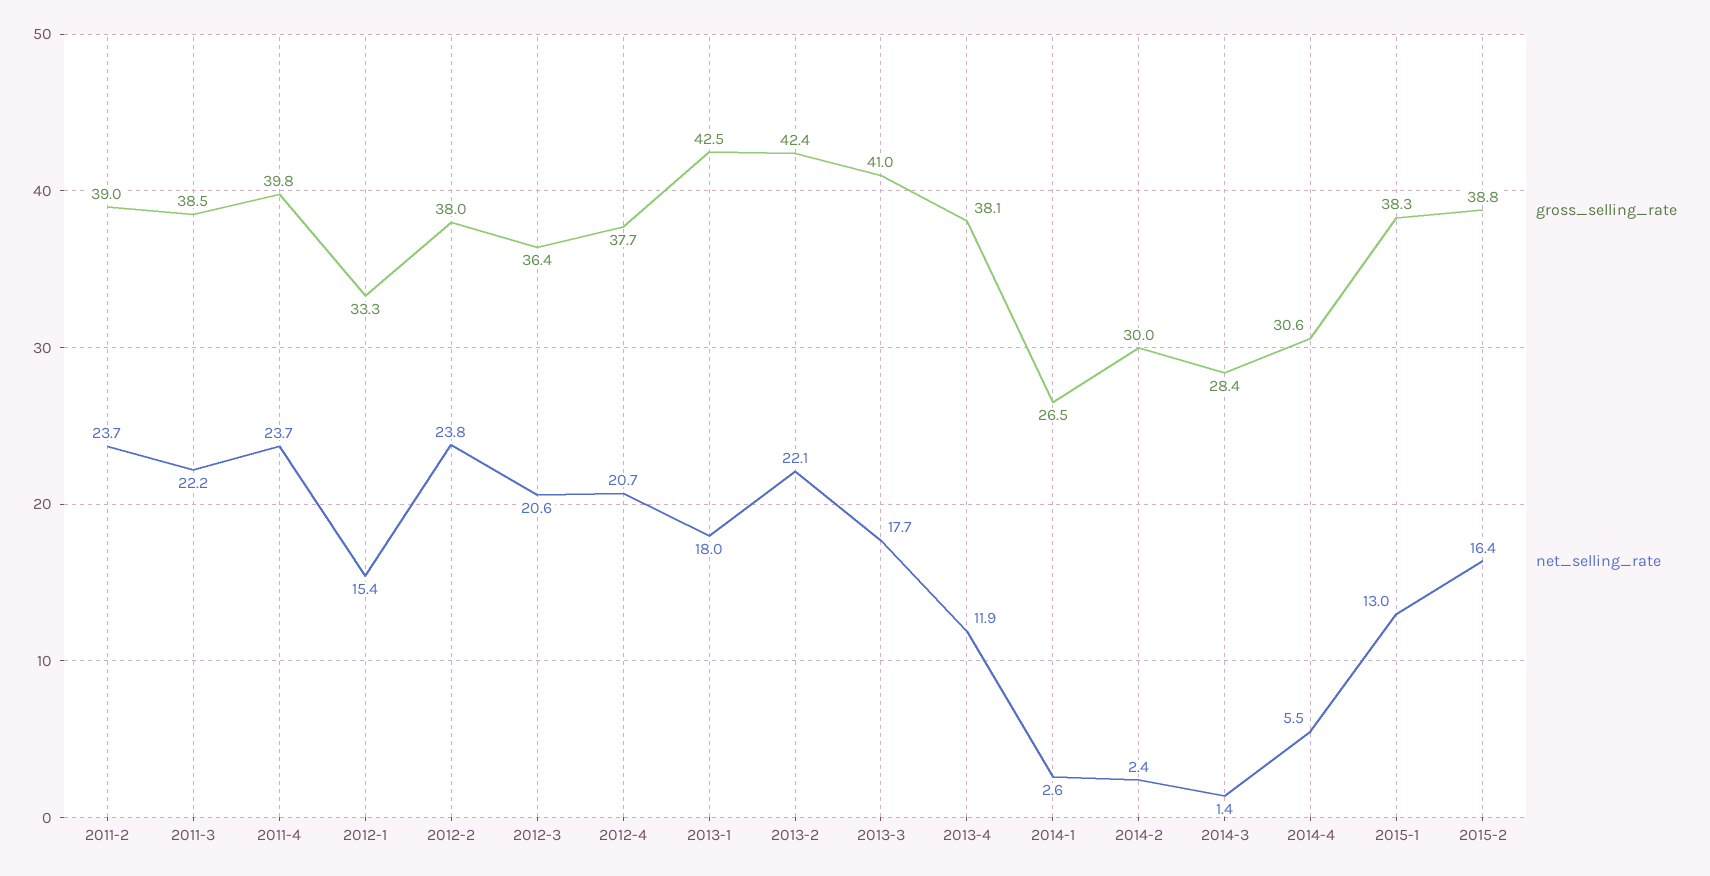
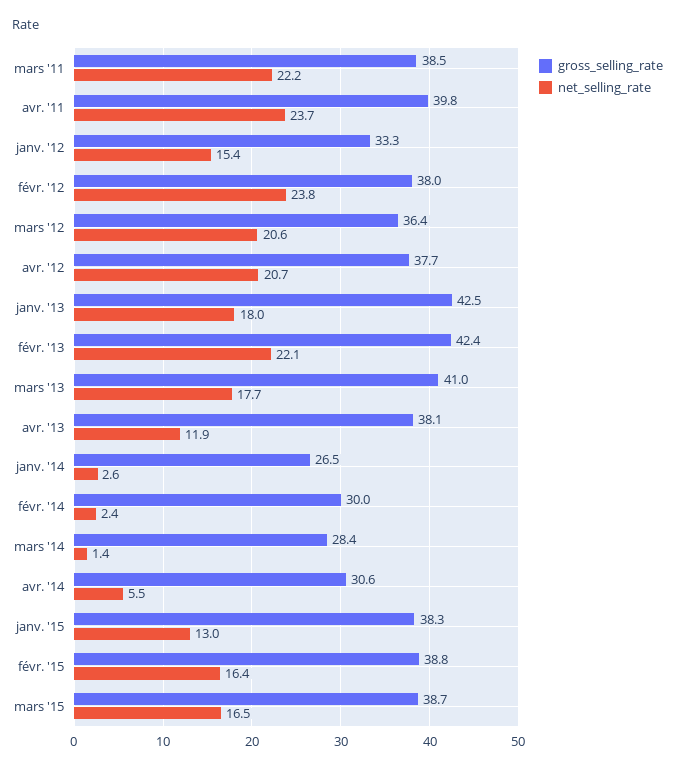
gross_selling_rate, 2011-2: 39 -> none
net_selling_rate, 2011-2: 23.7 -> none
gross_selling_rate, mars '15: none -> 38.7
net_selling_rate, mars '15: none -> 16.5

